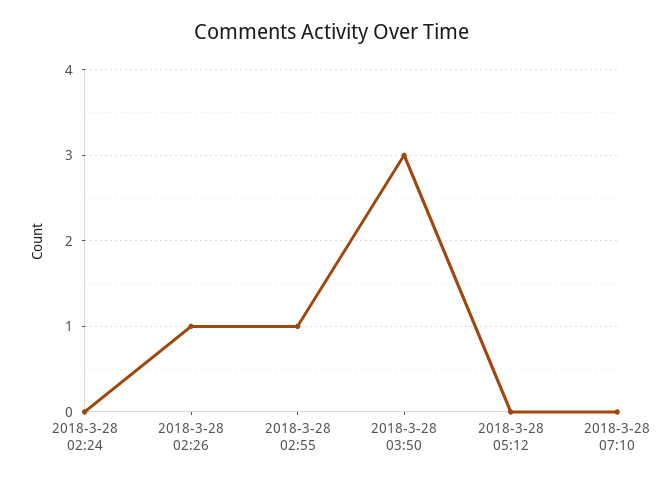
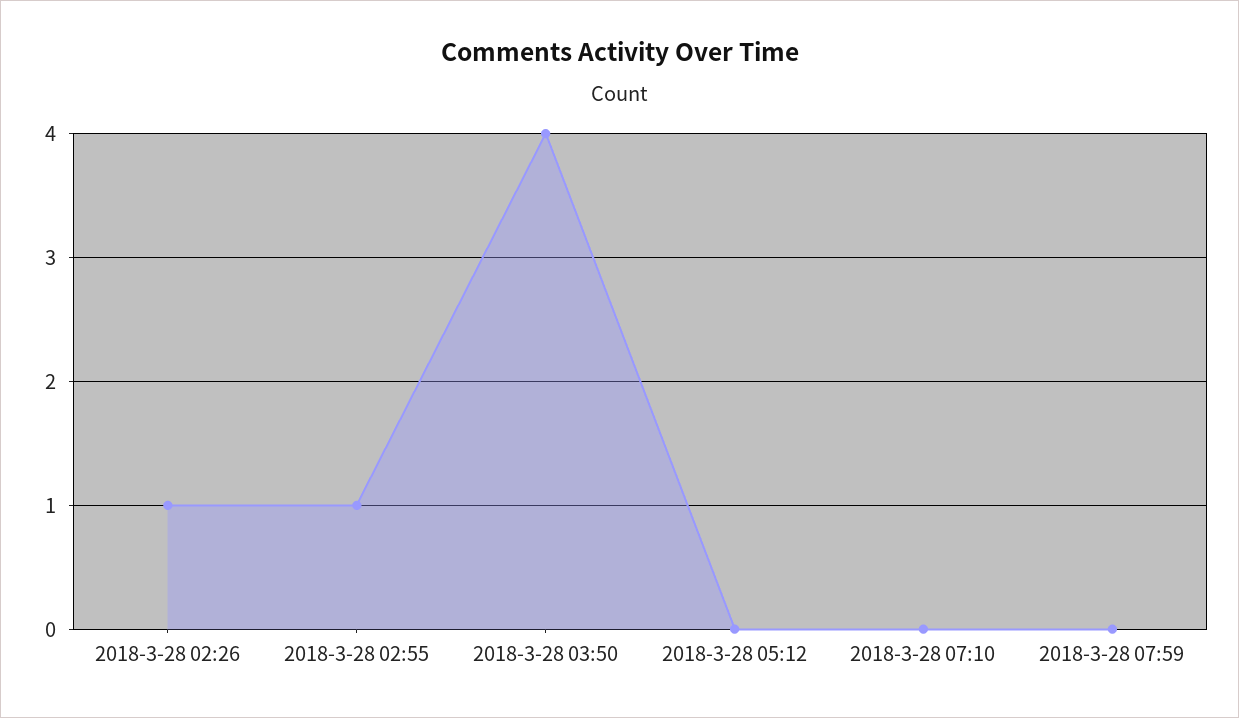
2018-3-28 02:24: 0 -> none
2018-3-28 03:50: 3 -> 4
2018-3-28 07:59: none -> 0

